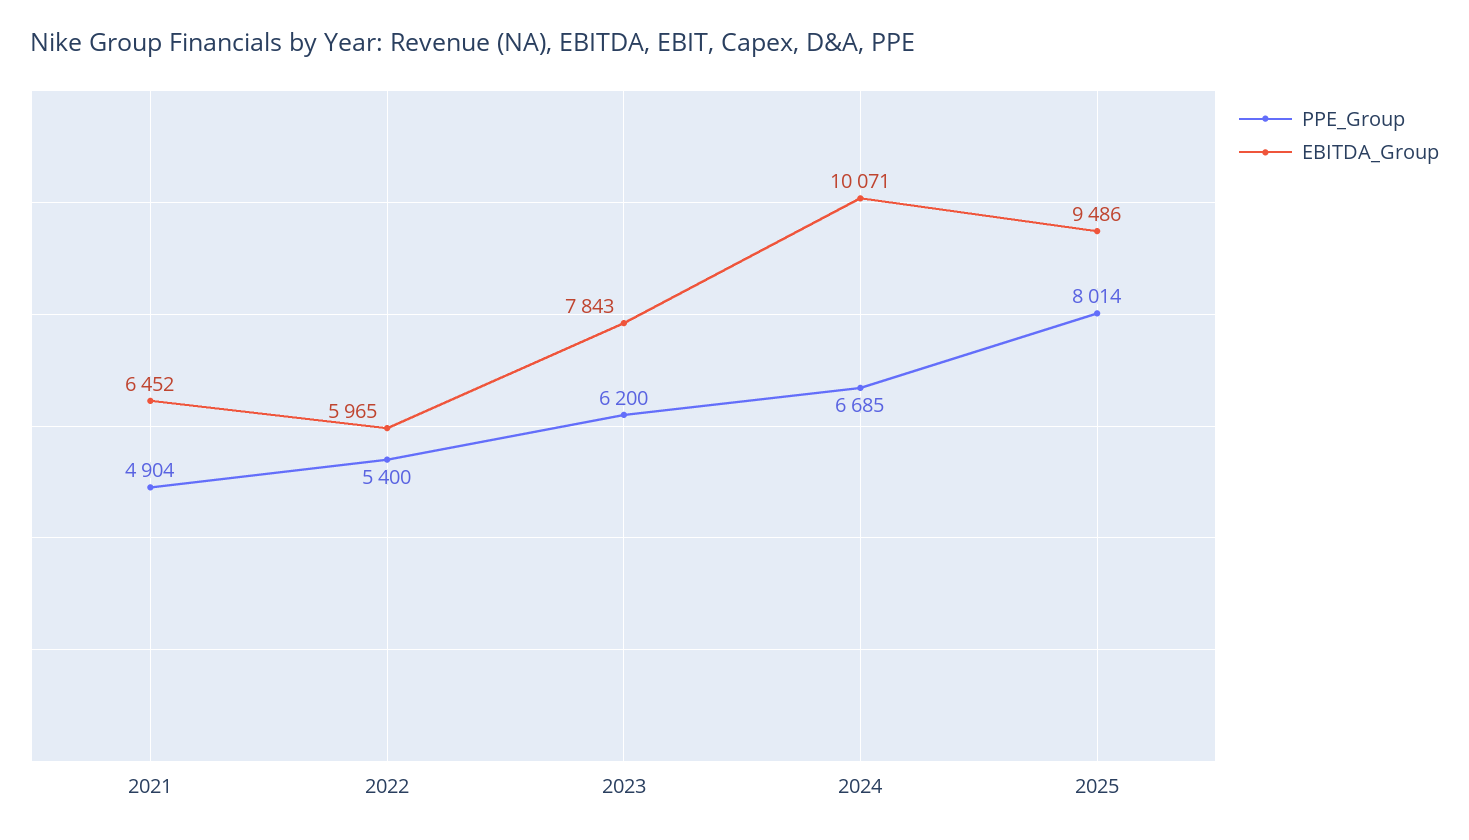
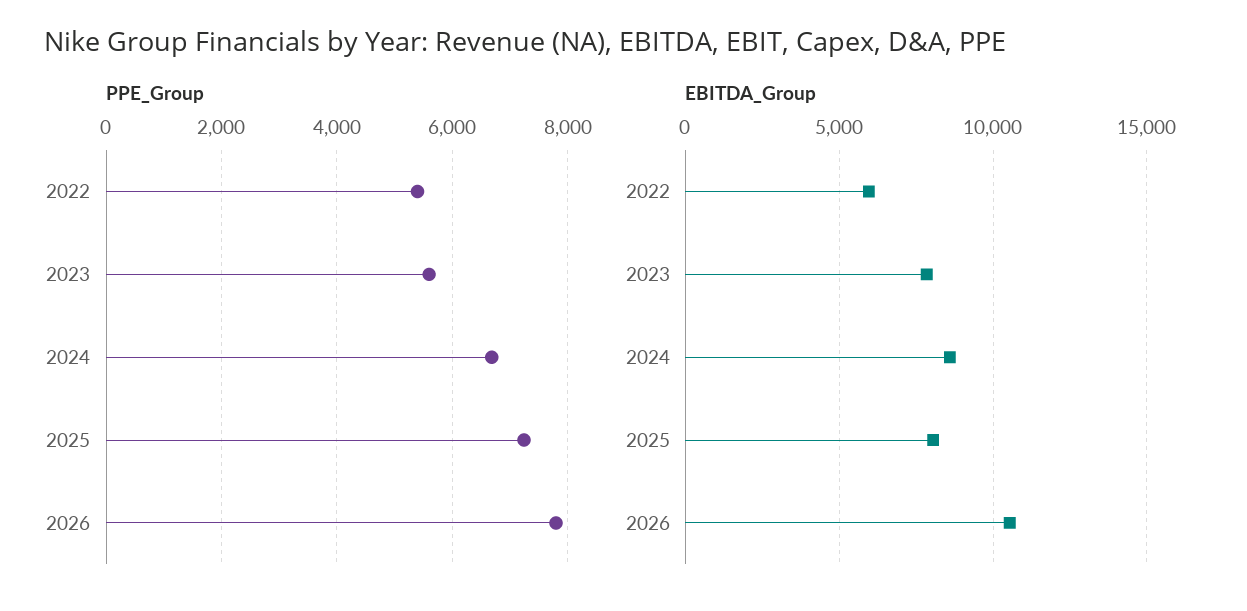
PPE_Group, 2021: 4904 -> none
EBITDA_Group, 2021: 6452 -> none
PPE_Group, 2023: 6200 -> 5600
EBITDA_Group, 2024: 10071 -> 8500
PPE_Group, 2025: 8014 -> 7200
EBITDA_Group, 2025: 9486 -> 8000
PPE_Group, 2026: none -> 7800
EBITDA_Group, 2026: none -> 10500

